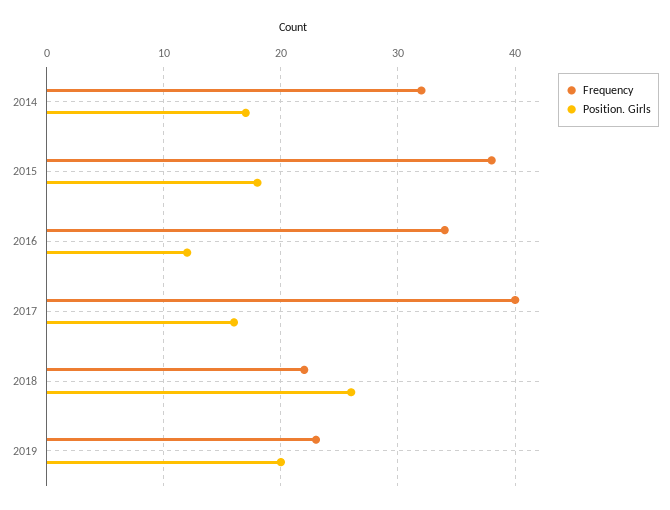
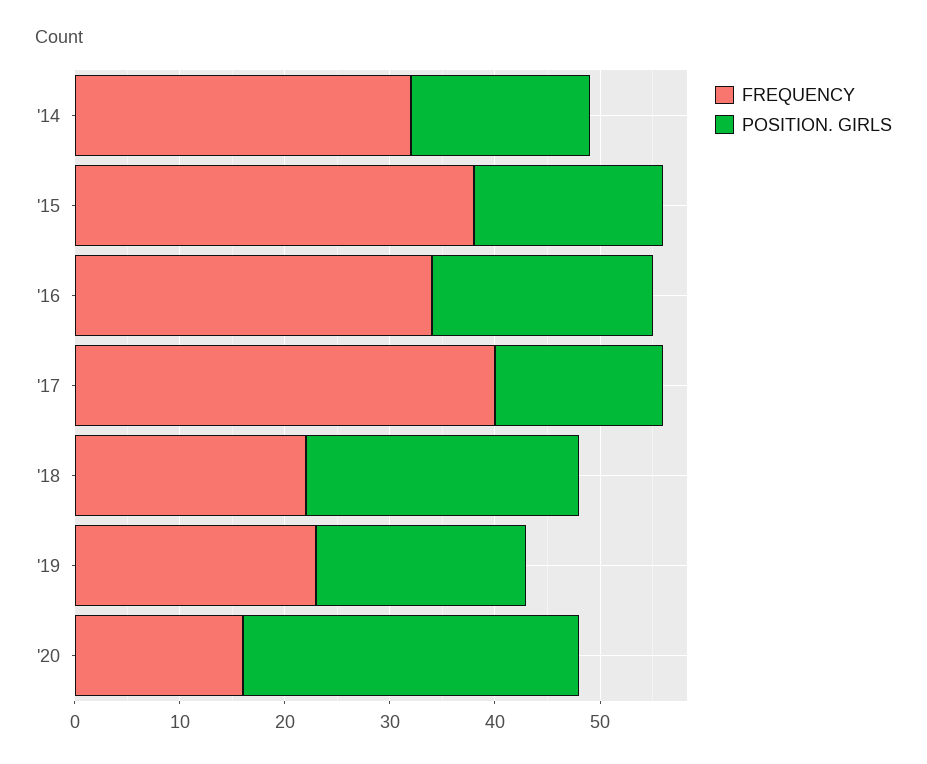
Position. Girls, 2016: 12 -> 21
Frequency, '20: none -> 16
Position. Girls, '20: none -> 32

